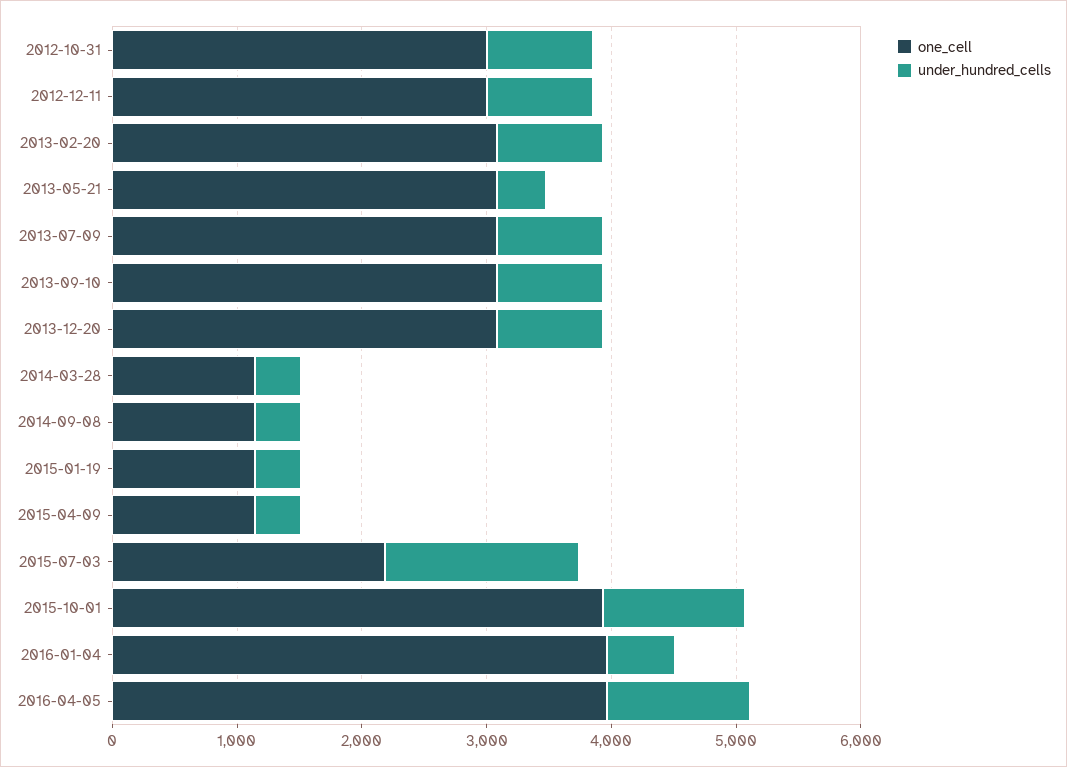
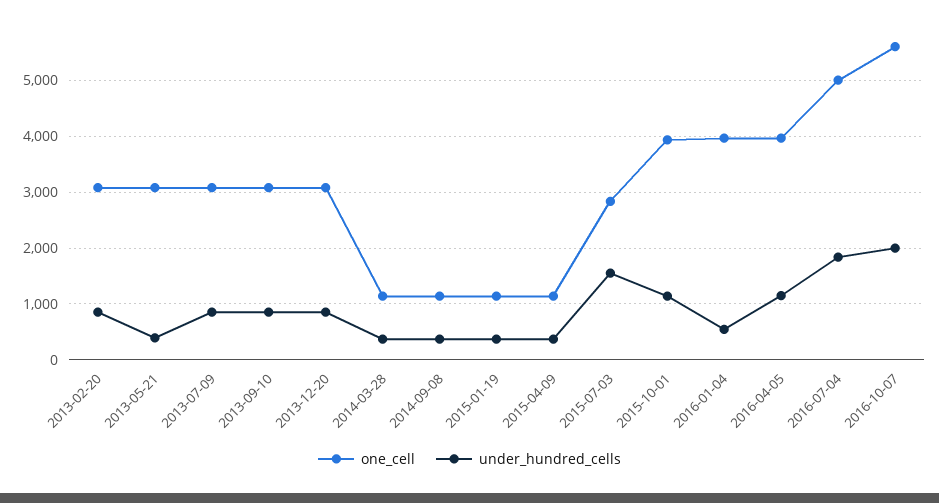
one_cell, 2012-10-31: 3000 -> none
under_hundred_cells, 2012-10-31: 800 -> none
one_cell, 2012-12-11: 3000 -> none
under_hundred_cells, 2012-12-11: 800 -> none
one_cell, 2015-07-03: 2200 -> 2800
one_cell, 2016-07-04: none -> 5000
under_hundred_cells, 2016-07-04: none -> 1800
one_cell, 2016-10-07: none -> 5600
under_hundred_cells, 2016-10-07: none -> 2000

